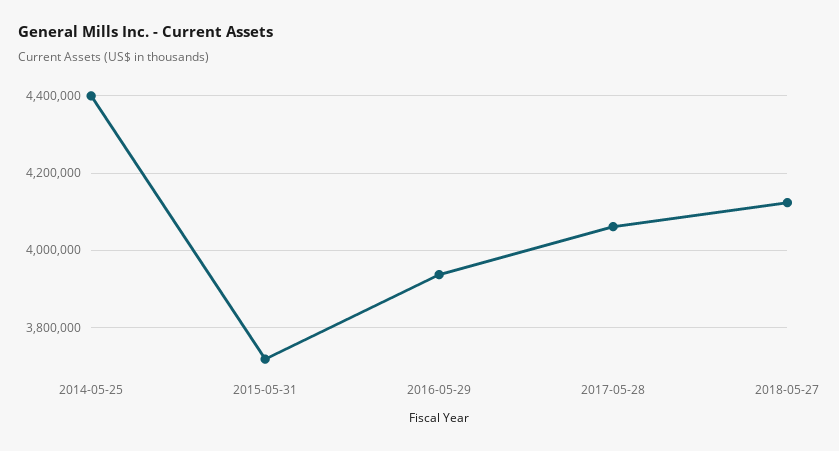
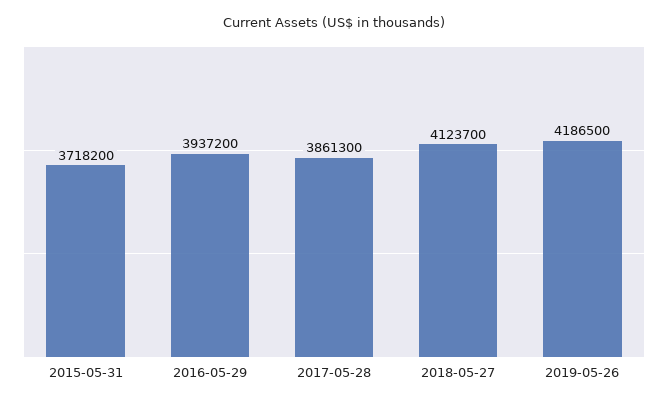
2014-05-25: 4400000 -> none
2017-05-28: 4060000 -> 3861300
2019-05-26: none -> 4186500

